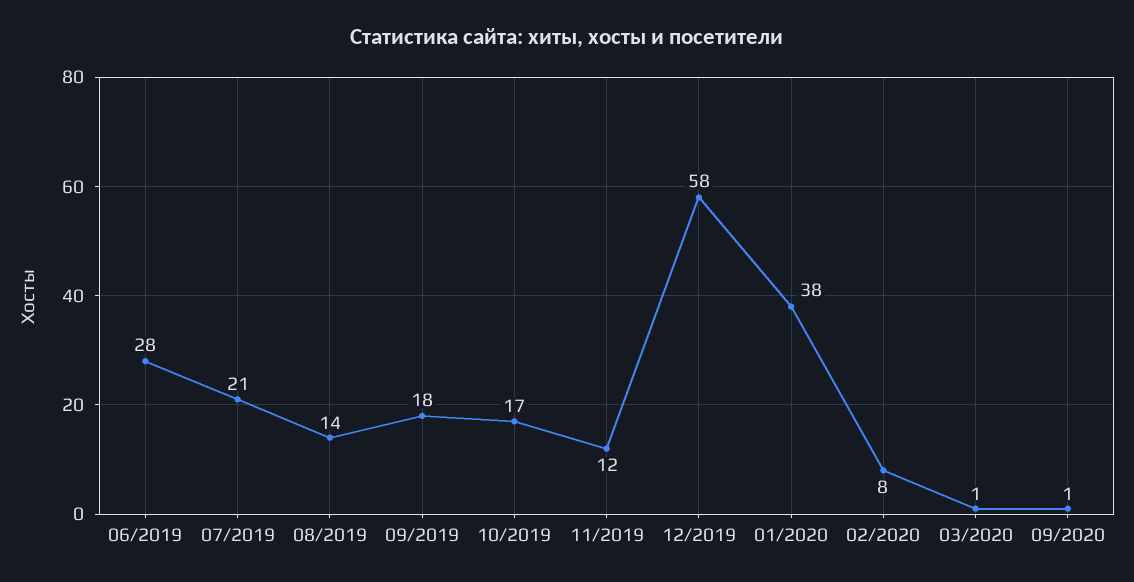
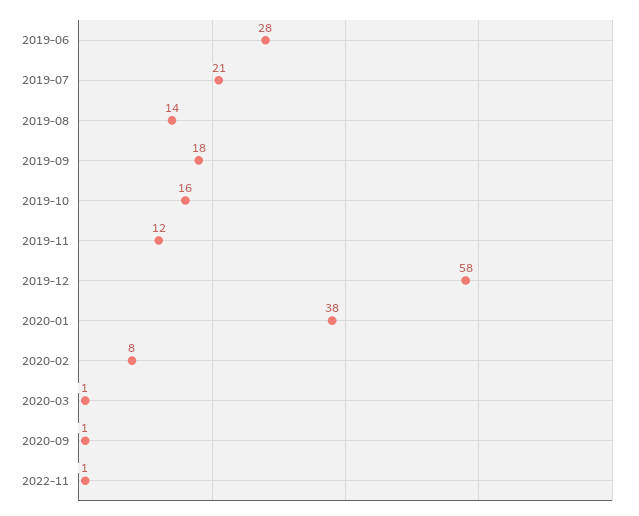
10/2019: 17 -> 16
2022-11: none -> 1

